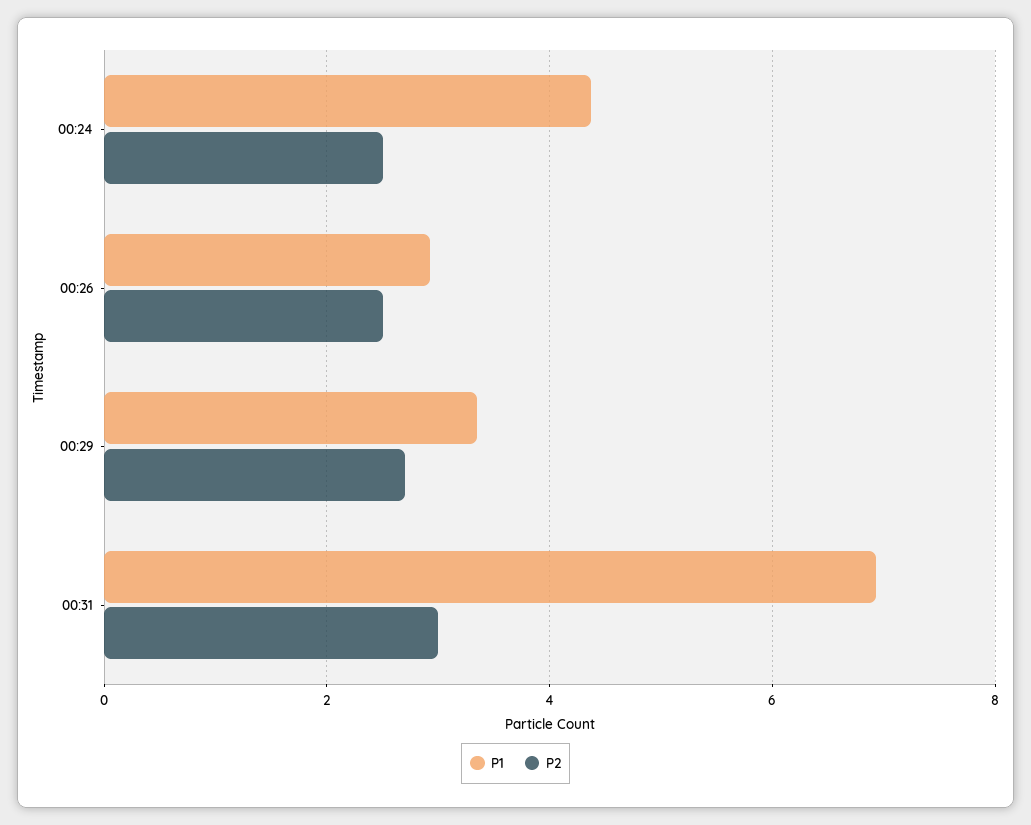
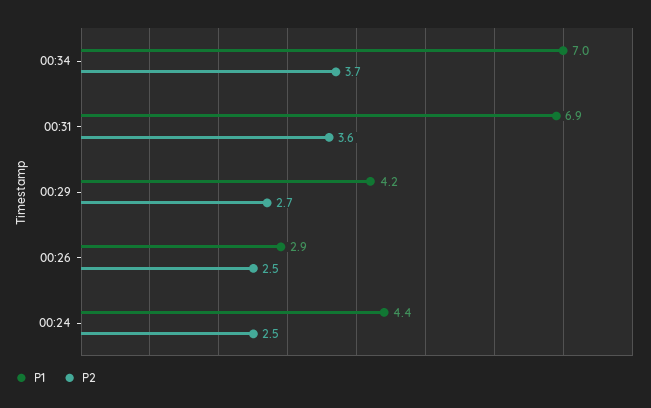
P1, 00:29: 3.4 -> 4.2
P2, 00:31: 3 -> 3.6
P1, 00:34: none -> 7
P2, 00:34: none -> 3.7

